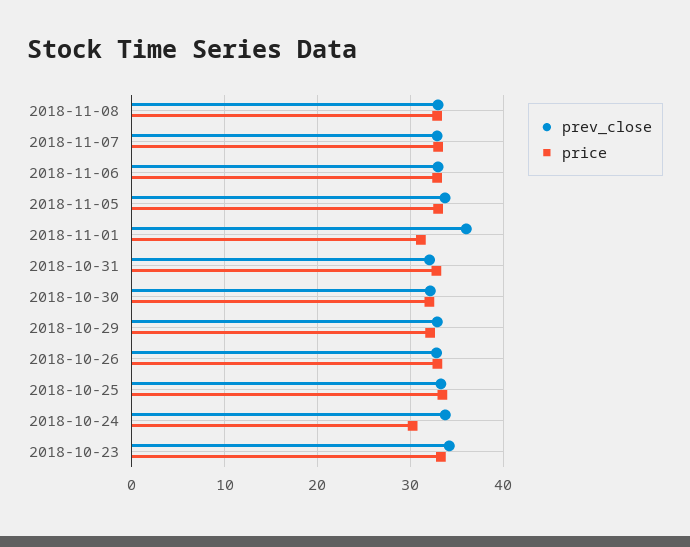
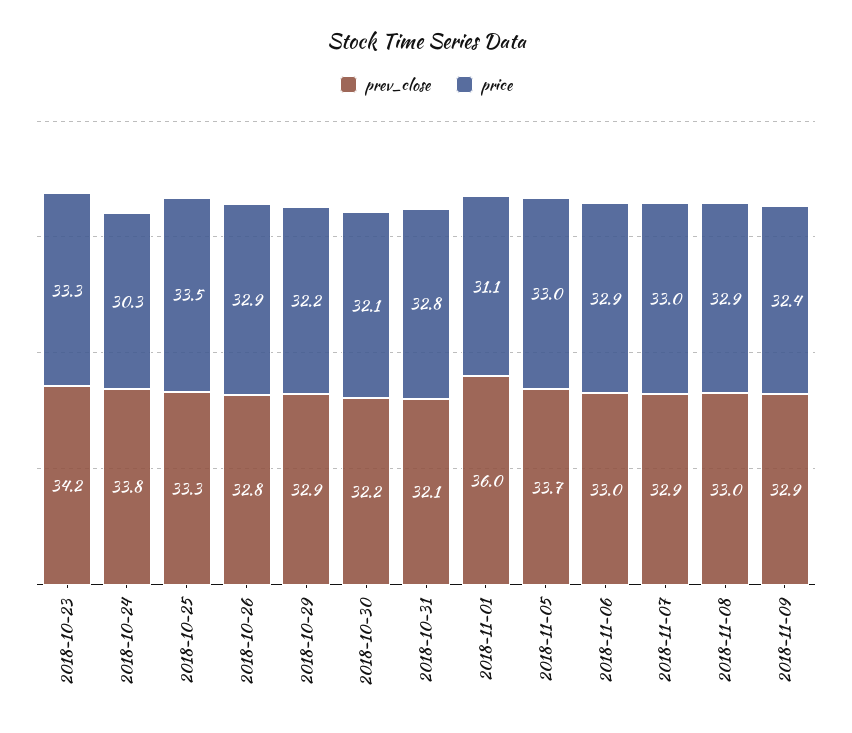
prev_close, 2018-11-09: none -> 32.9
price, 2018-11-09: none -> 32.4

